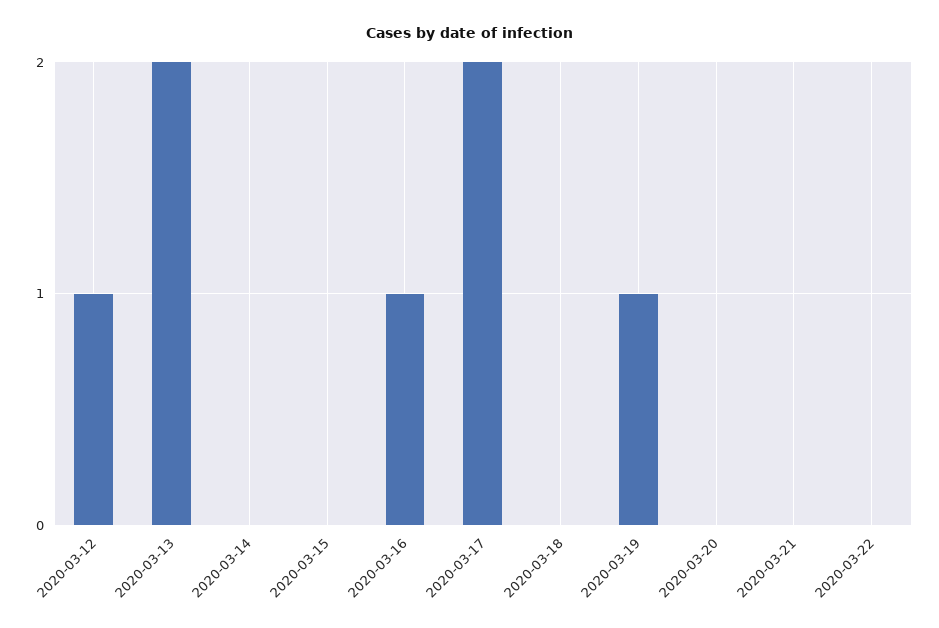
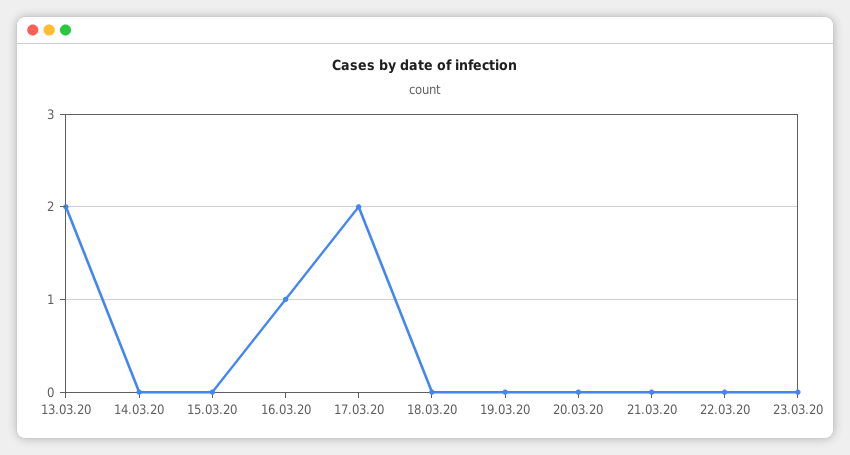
2020-03-12: 1 -> none
2020-03-19: 1 -> 0
23.03.20: none -> 0

